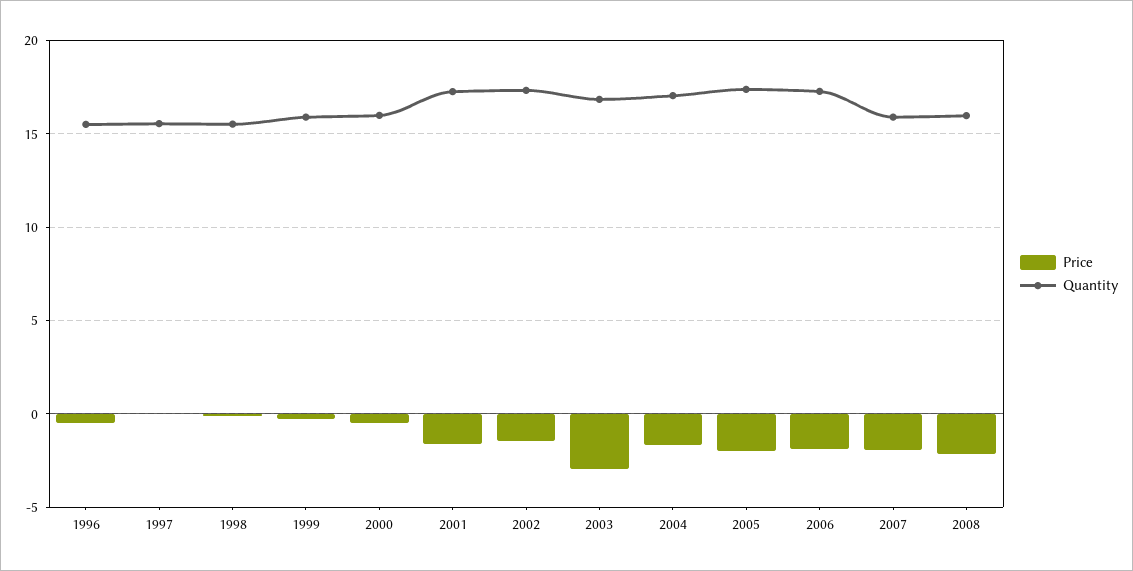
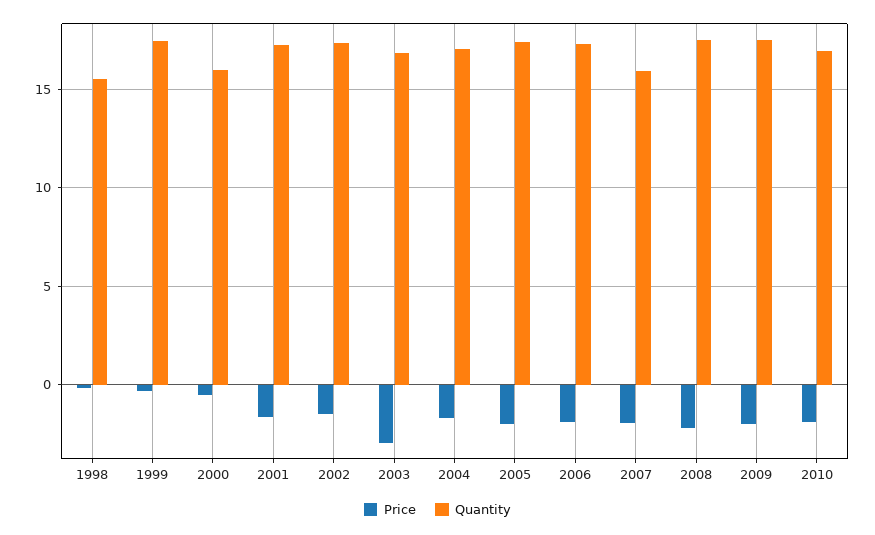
Price, 1996: -0.5 -> none
Quantity, 1996: 15.5 -> none
Price, 1997: 0 -> none
Quantity, 1997: 15.5 -> none
Quantity, 1999: 16 -> 17.5
Quantity, 2008: 16 -> 17.5
Price, 2009: none -> -2
Quantity, 2009: none -> 17.5
Price, 2010: none -> -2
Quantity, 2010: none -> 17

